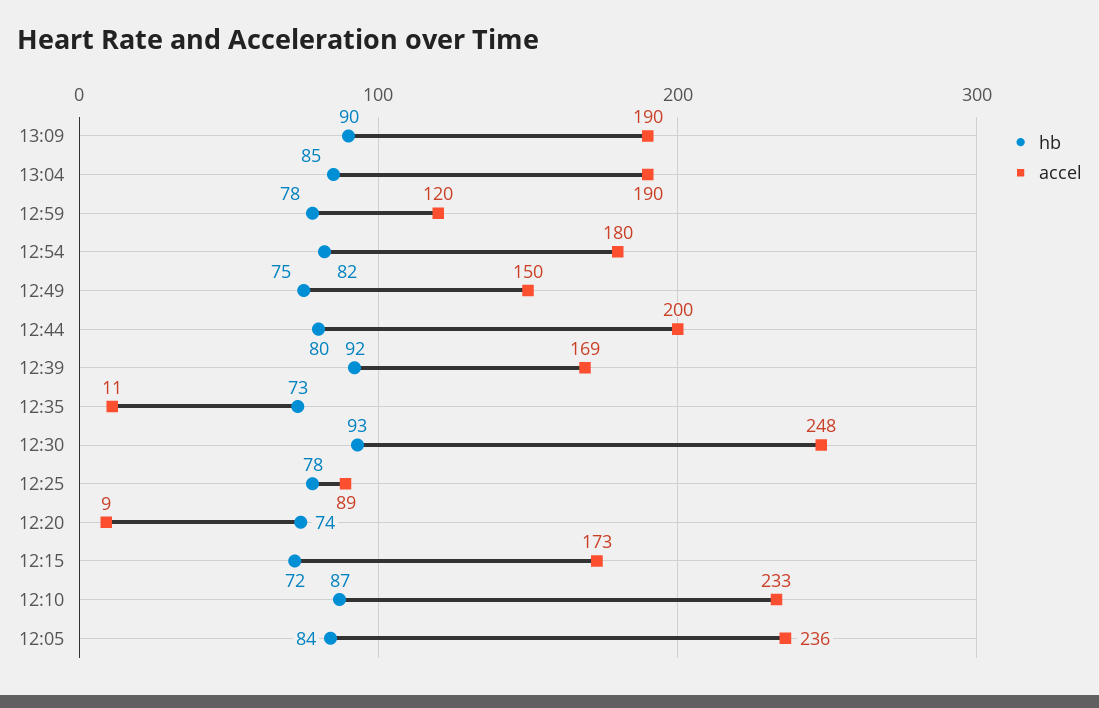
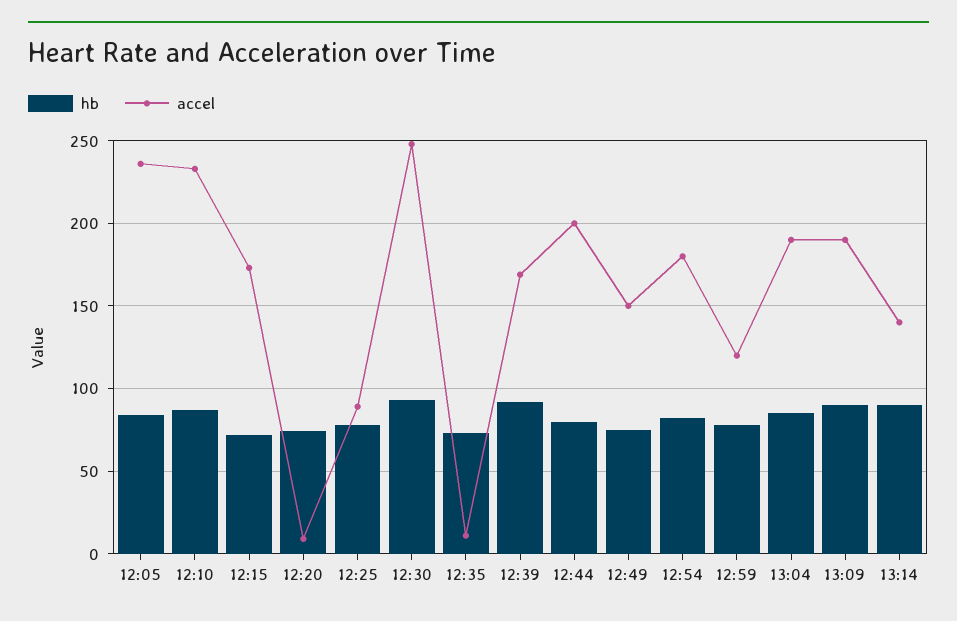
hb, 13:14: none -> 90
accel, 13:14: none -> 140

